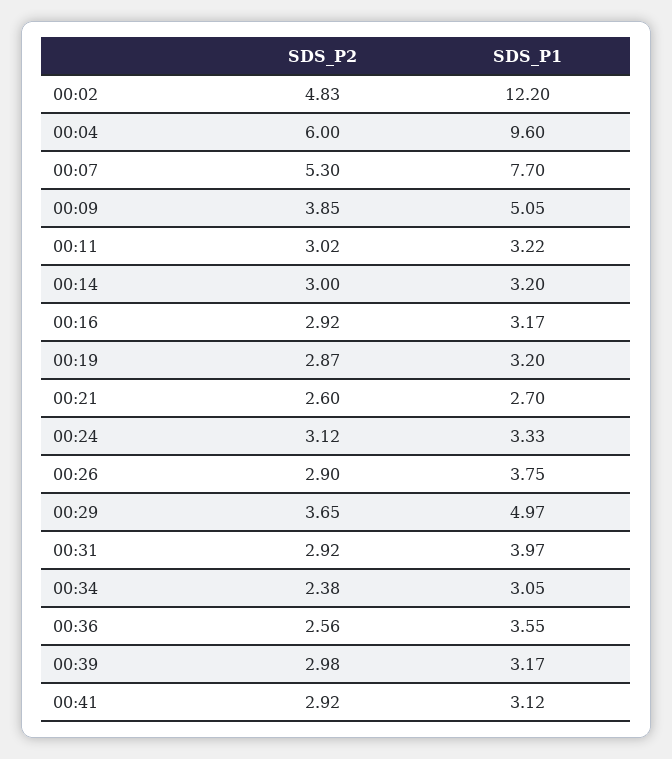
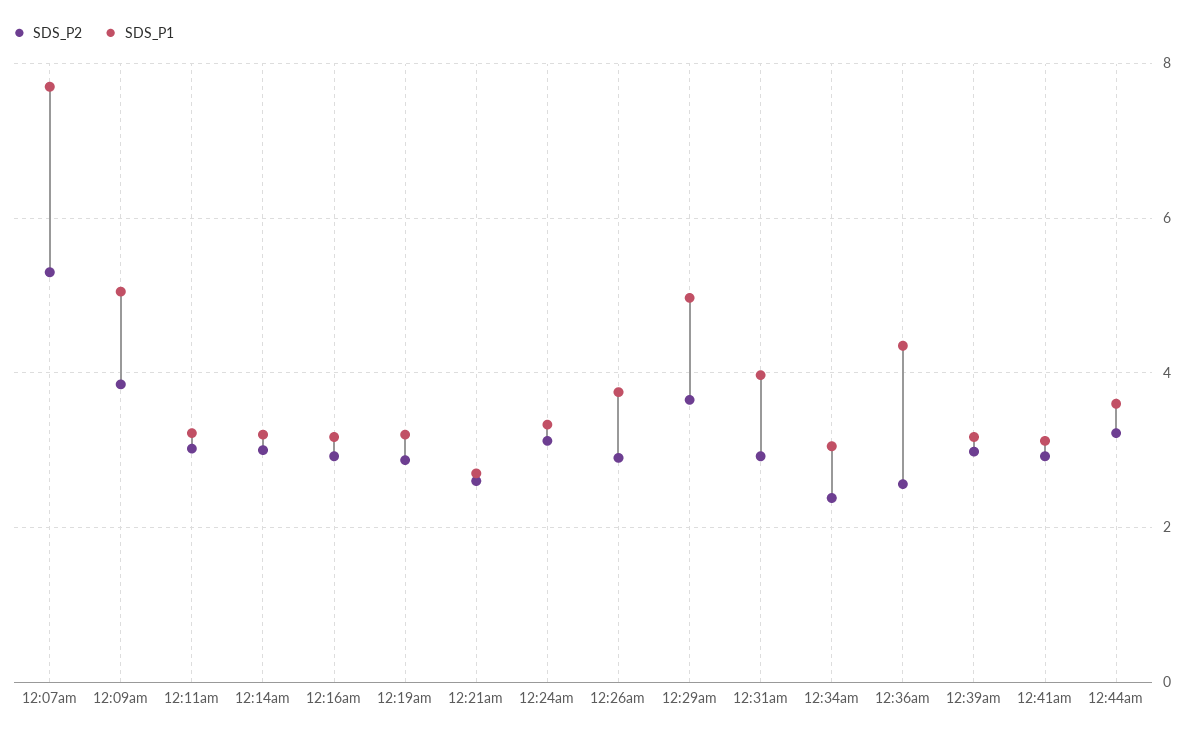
SDS_P2, 00:02: 4.83 -> none
SDS_P1, 00:02: 12.2 -> none
SDS_P2, 00:04: 6 -> none
SDS_P1, 00:04: 9.6 -> none
SDS_P1, 00:36: 3.55 -> 4.4
SDS_P2, 12:44am: none -> 3.2
SDS_P1, 12:44am: none -> 3.6

